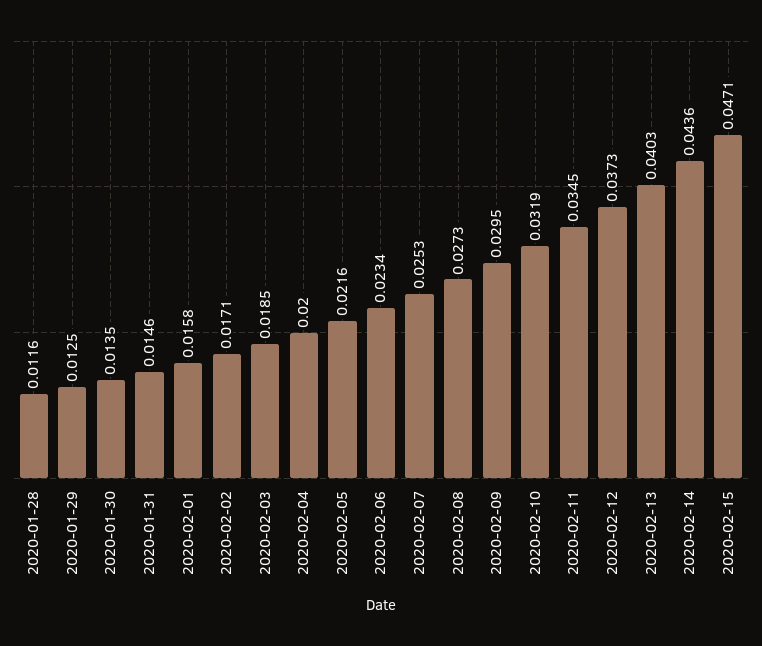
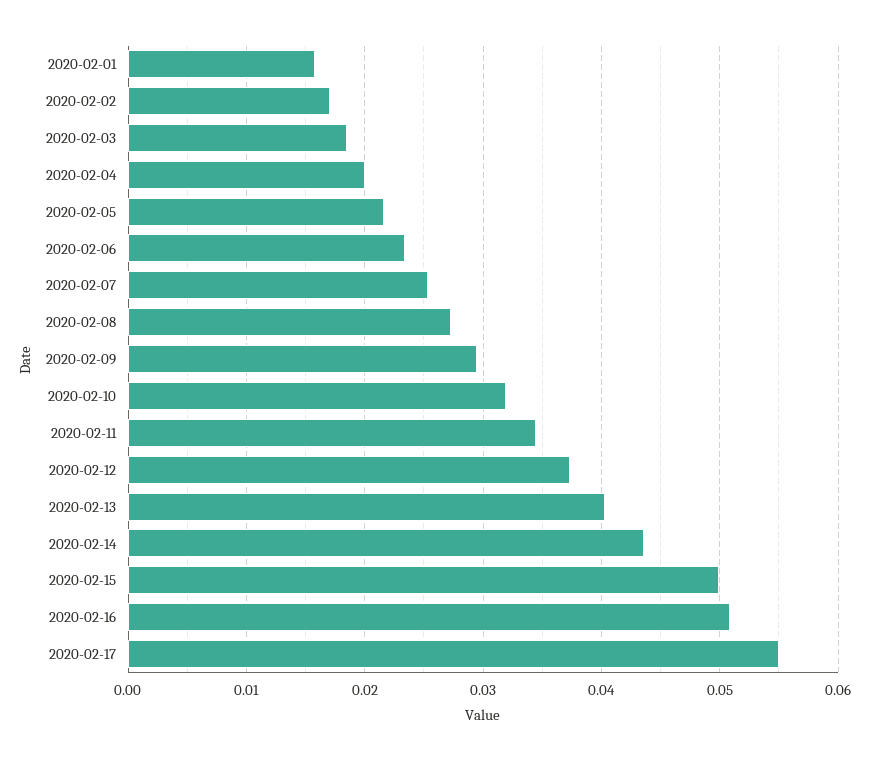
2020-01-28: 0.0116 -> none
2020-01-29: 0.0125 -> none
2020-01-30: 0.0135 -> none
2020-01-31: 0.0146 -> none
2020-02-15: 0.0471 -> 0.05
2020-02-16: none -> 0.051
2020-02-17: none -> 0.055

